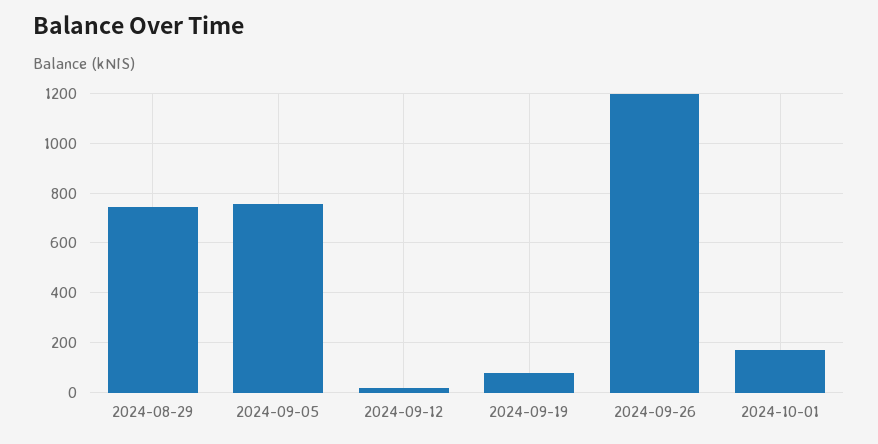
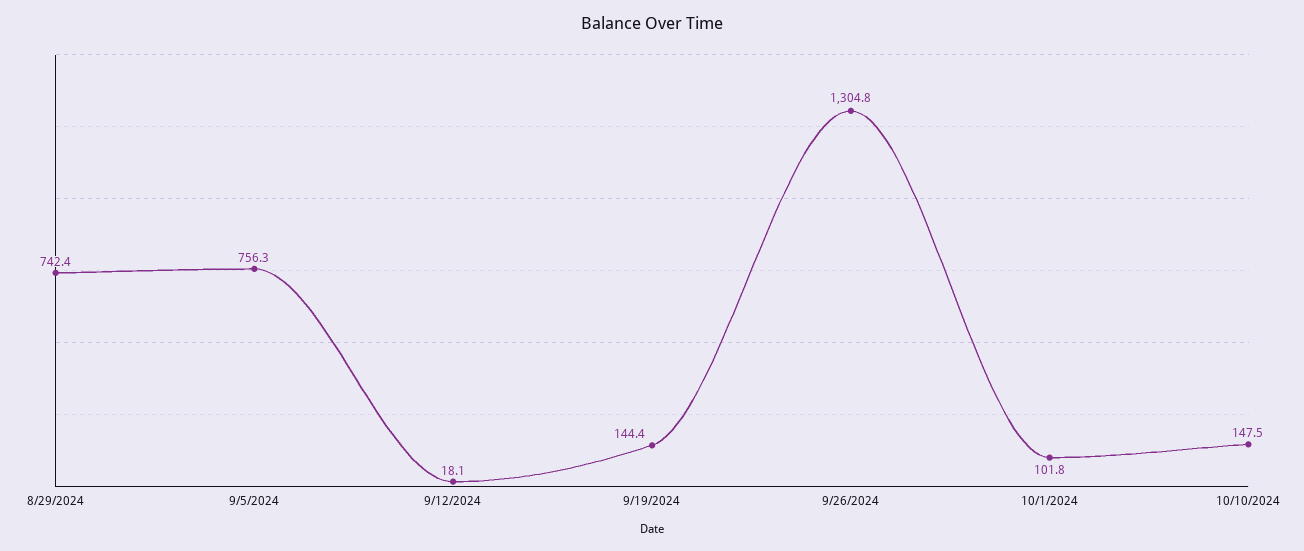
2024-09-19: 75 -> 144.4
2024-09-26: 1200 -> 1304.8
2024-10-01: 175 -> 101.8
10/10/2024: none -> 147.5

